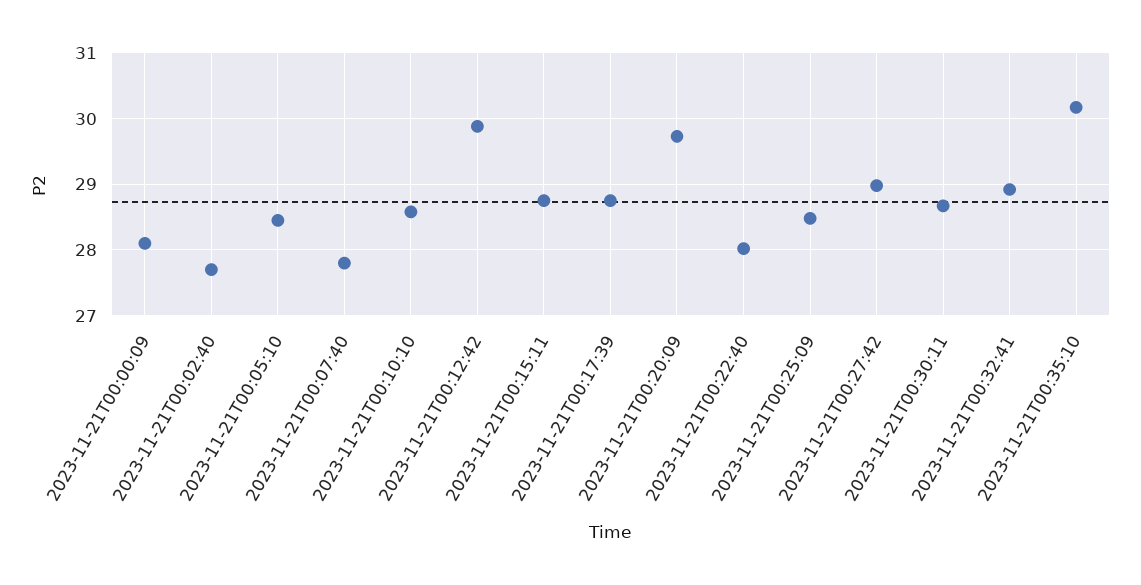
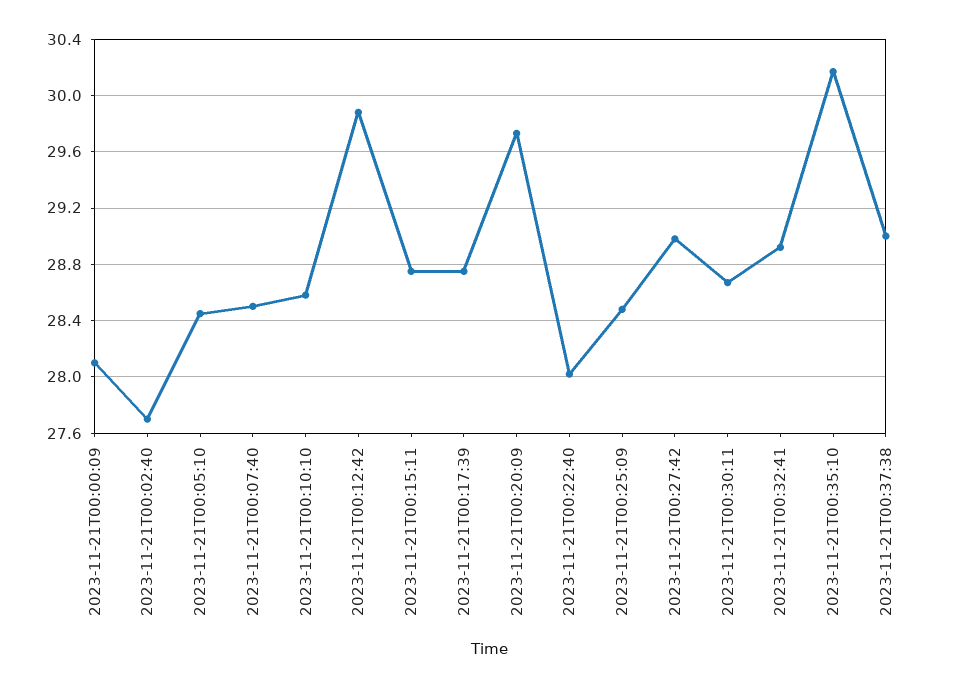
2023-11-21T00:07:40: 27.8 -> 28.5
2023-11-21T00:37:38: none -> 29

